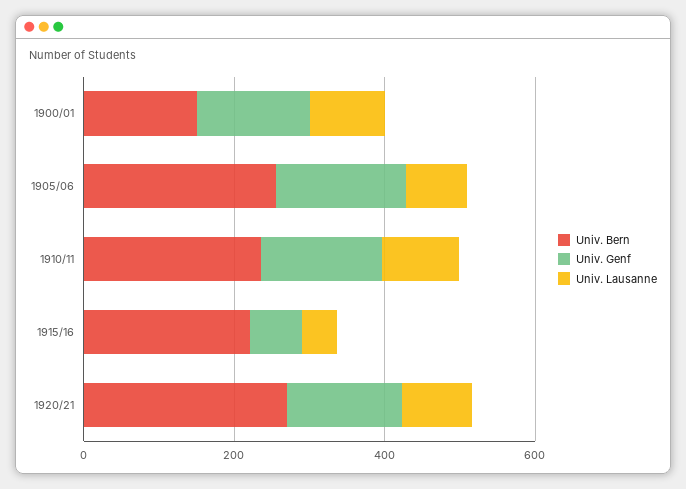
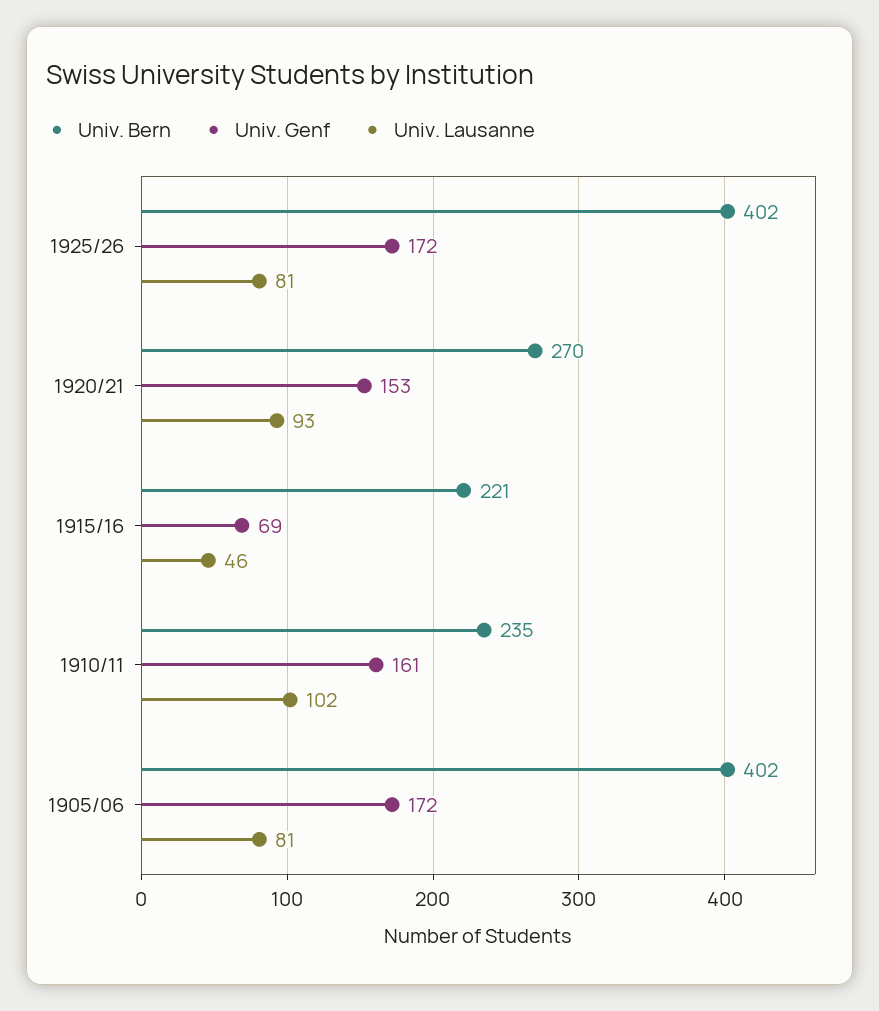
Univ. Bern, 1900/01: 150 -> none
Univ. Genf, 1900/01: 150 -> none
Univ. Lausanne, 1900/01: 100 -> none
Univ. Bern, 1905/06: 250 -> 402
Univ. Bern, 1925/26: none -> 402
Univ. Genf, 1925/26: none -> 172
Univ. Lausanne, 1925/26: none -> 81

